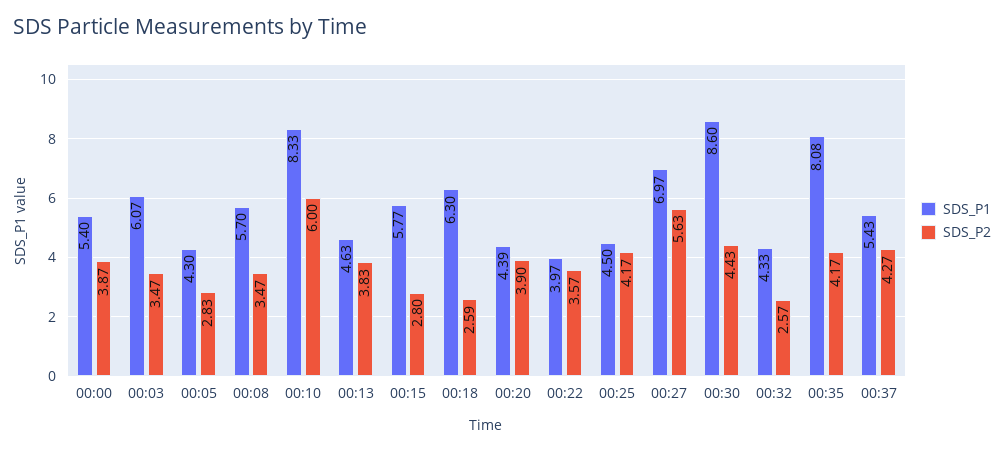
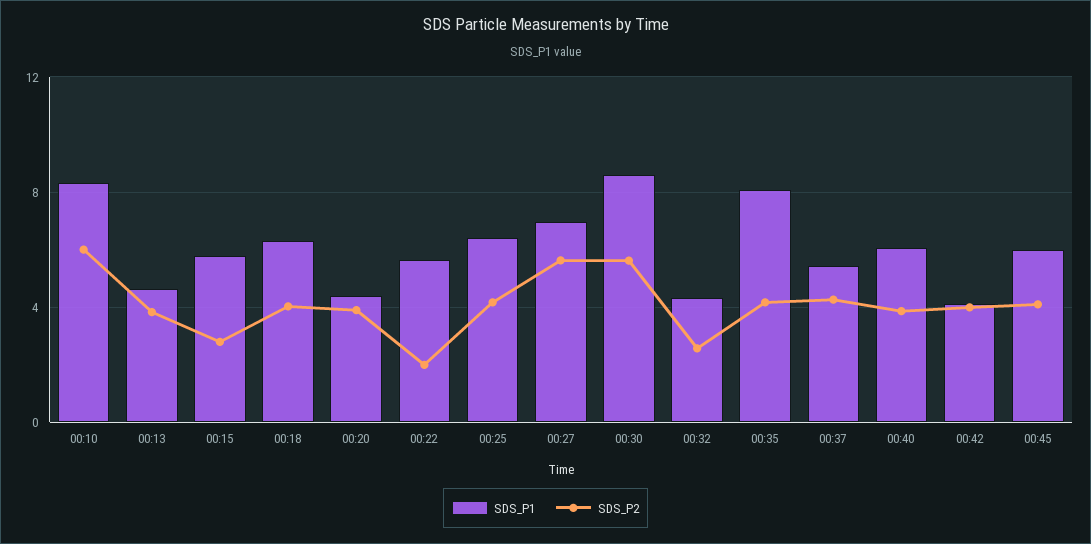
SDS_P1, 00:00: 5.4 -> none
SDS_P2, 00:00: 3.87 -> none
SDS_P1, 00:03: 6.07 -> none
SDS_P2, 00:03: 3.47 -> none
SDS_P1, 00:05: 4.3 -> none
SDS_P2, 00:05: 2.83 -> none
SDS_P1, 00:08: 5.7 -> none
SDS_P2, 00:08: 3.47 -> none
SDS_P2, 00:18: 2.59 -> 4
SDS_P1, 00:22: 3.97 -> 5.5
SDS_P2, 00:22: 3.57 -> 2
SDS_P1, 00:25: 4.5 -> 6.5
SDS_P2, 00:30: 4.43 -> 5.5
SDS_P1, 00:40: none -> 6
SDS_P2, 00:40: none -> 4
SDS_P1, 00:42: none -> 4
SDS_P2, 00:42: none -> 4
SDS_P1, 00:45: none -> 6
SDS_P2, 00:45: none -> 4

